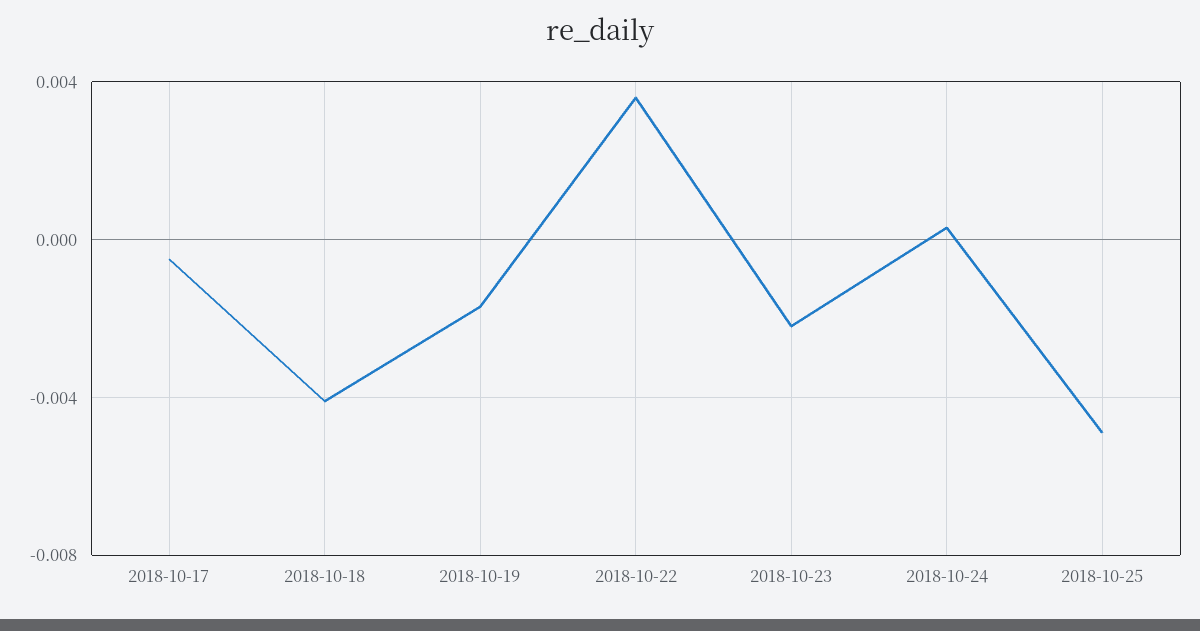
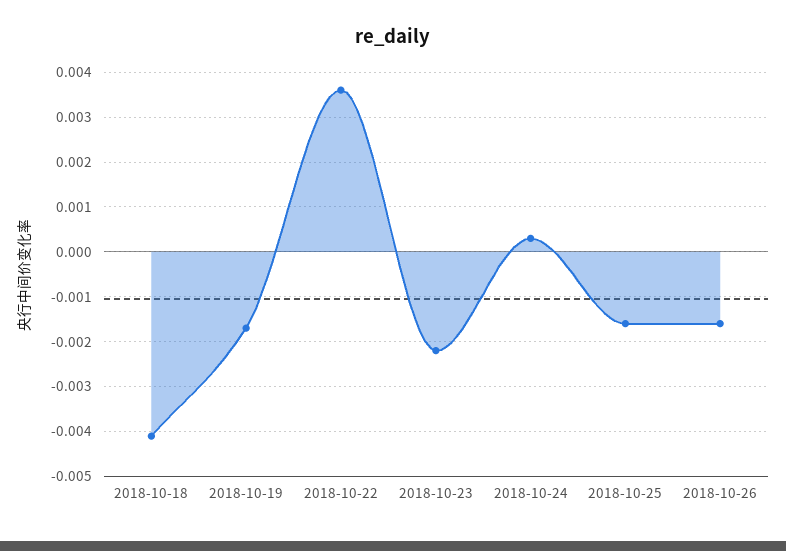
2018-10-17: -0.0005 -> none
2018-10-25: -0.005 -> -0.0015
2018-10-26: none -> -0.0015

